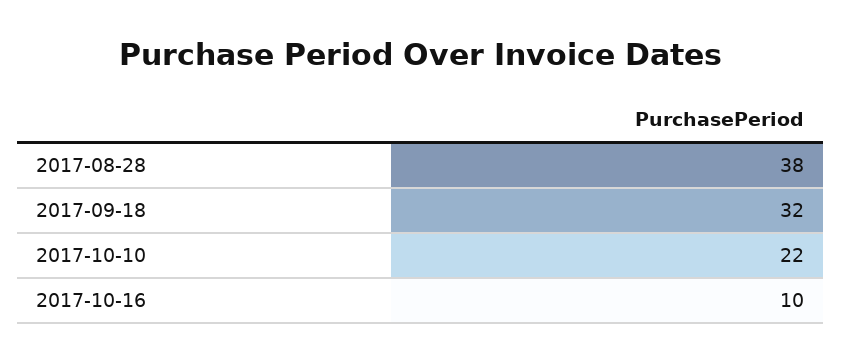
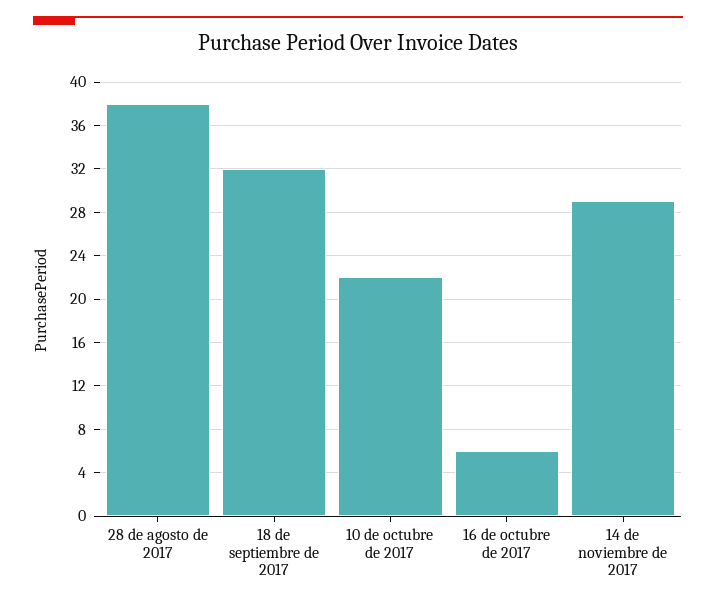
2017-10-16: 10 -> 6
14 de noviembre de 2017: none -> 29

